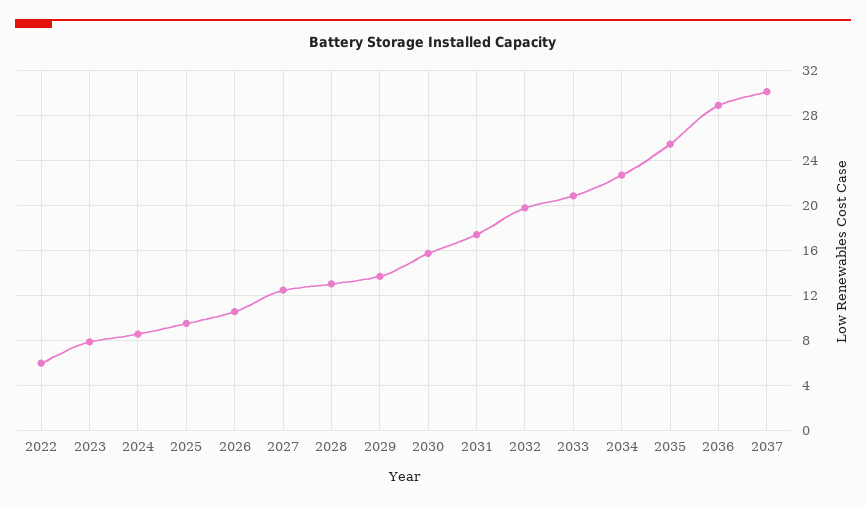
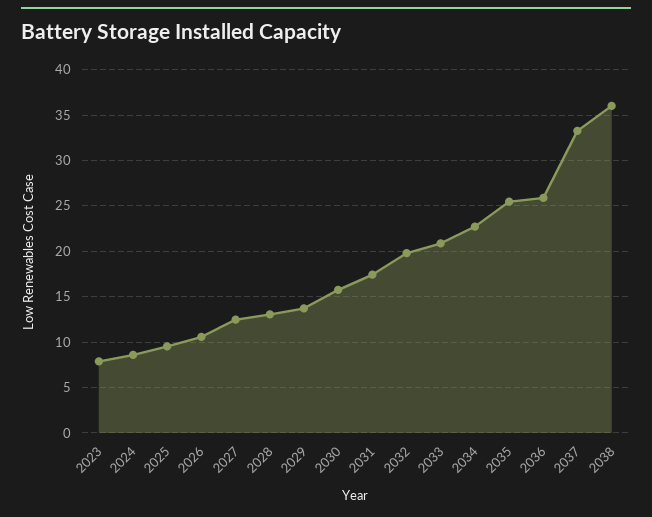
2022: 6 -> none
2036: 29 -> 26
2037: 30 -> 33
2038: none -> 36

